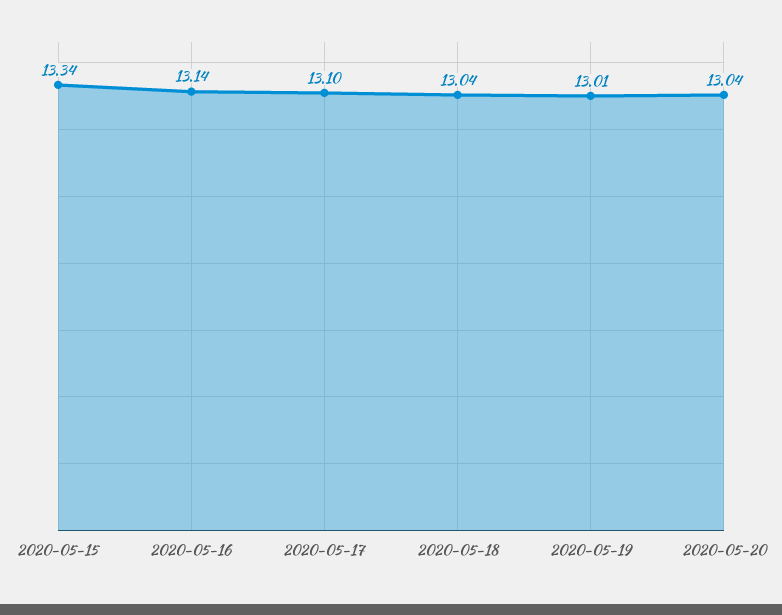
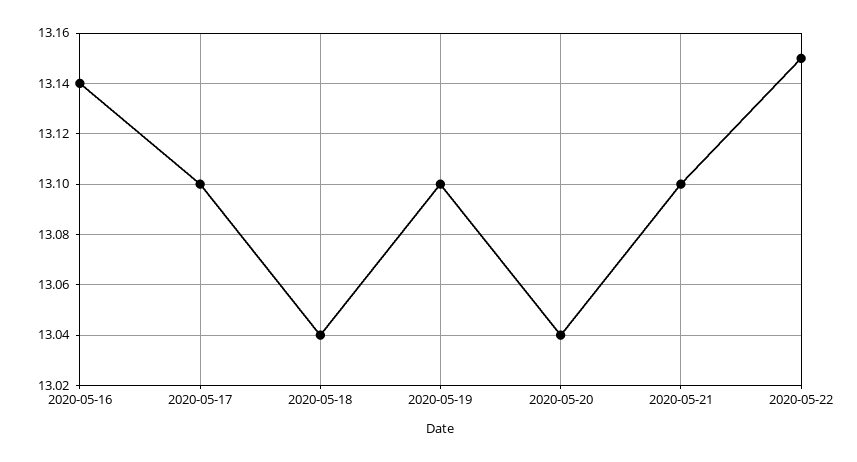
2020-05-15: 13.34 -> none
2020-05-19: 13.01 -> 13.1
2020-05-21: none -> 13.1
2020-05-22: none -> 13.15

